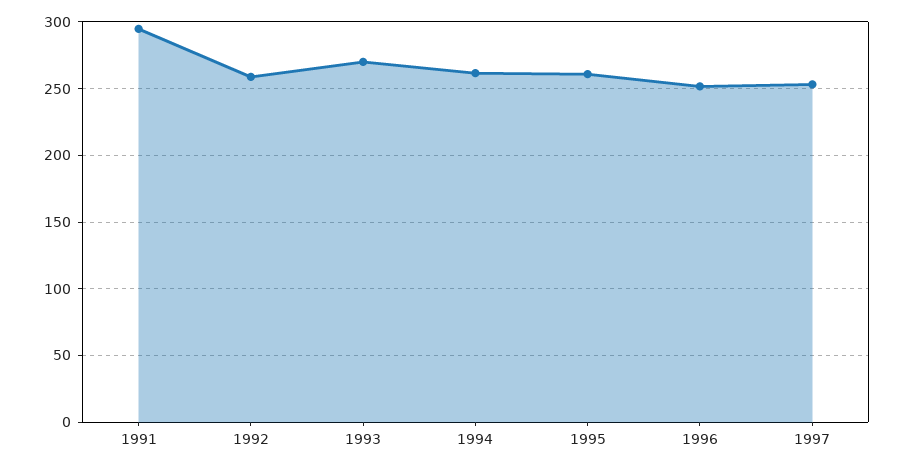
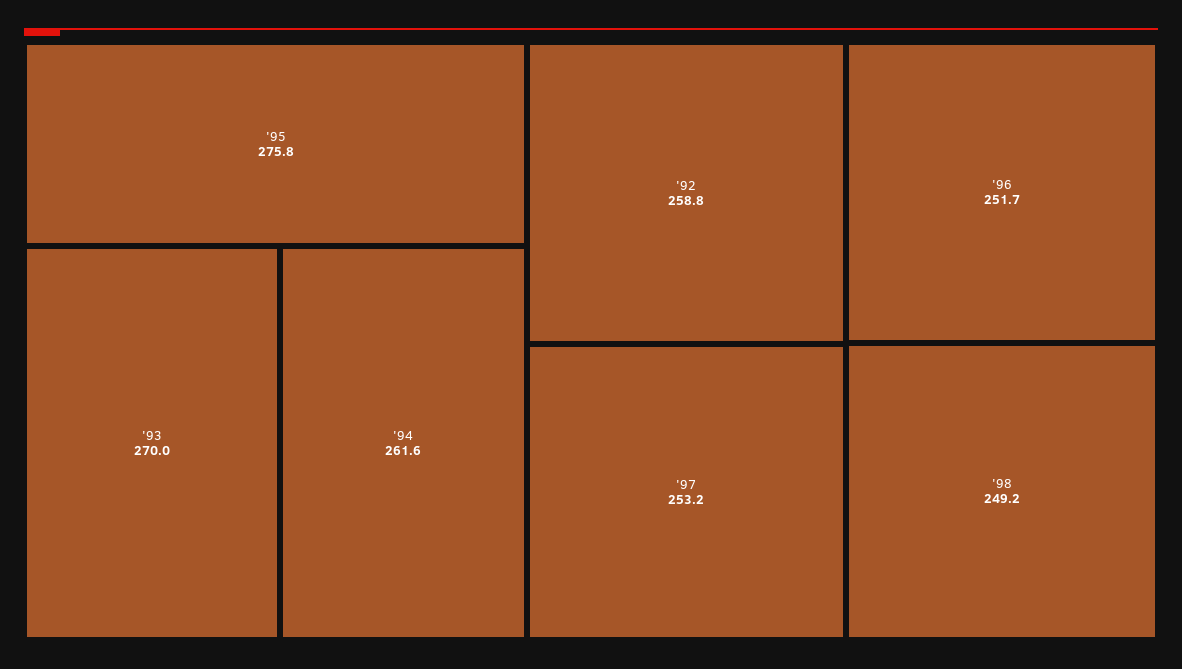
1991: 295 -> none
1995: 260 -> 275.8
'98: none -> 249.2

